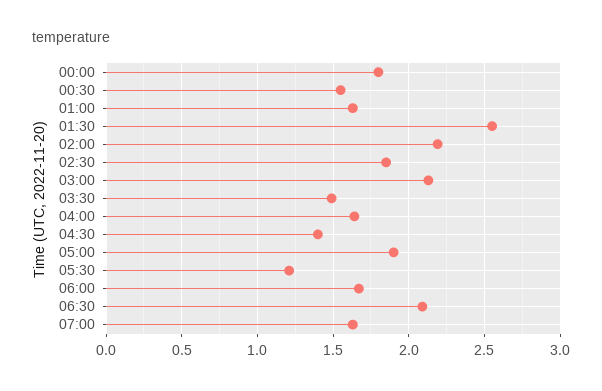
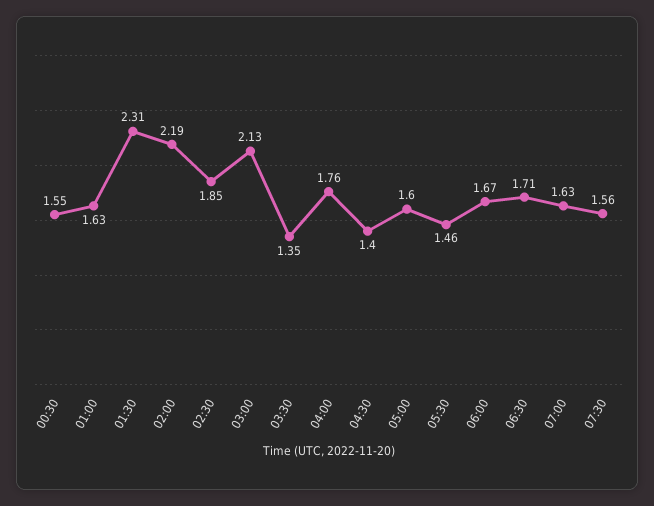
00:00: 1.8 -> none
01:30: 2.55 -> 2.31
03:30: 1.5 -> 1.35
04:00: 1.65 -> 1.76
05:00: 1.9 -> 1.6
05:30: 1.2 -> 1.46
06:30: 2.1 -> 1.71
07:30: none -> 1.56

